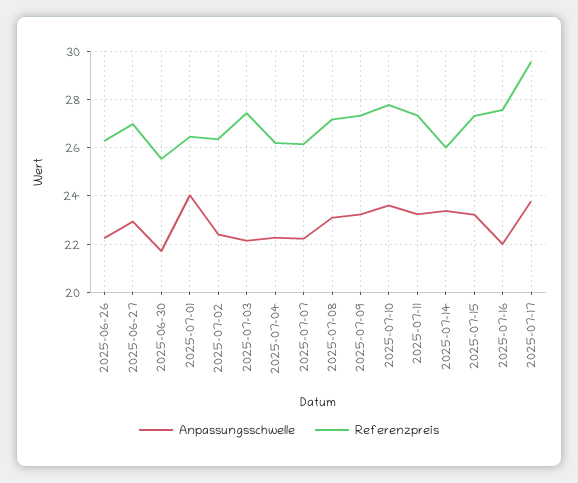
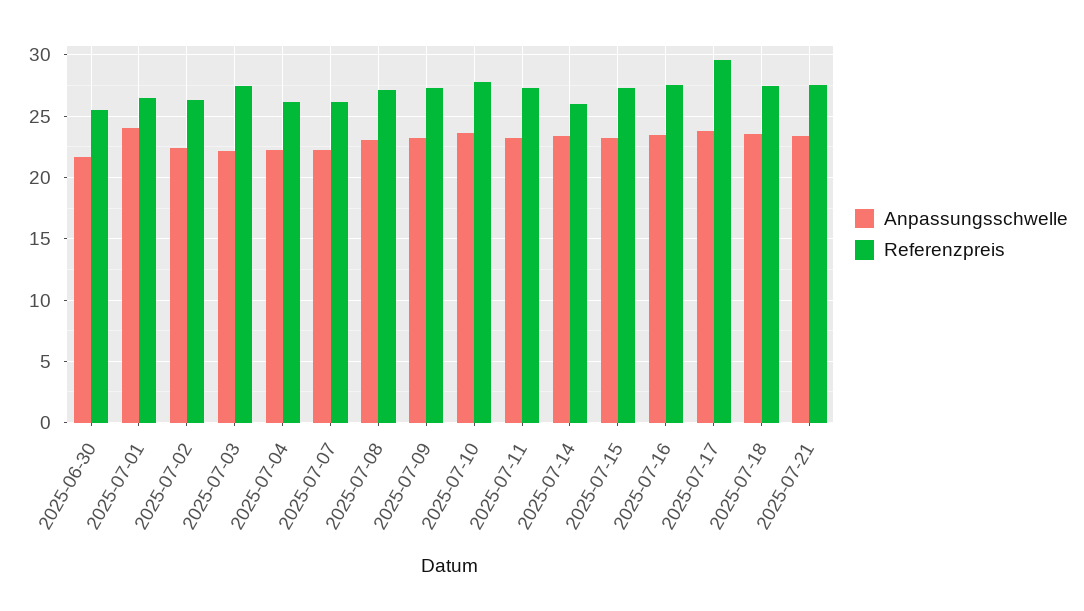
Anpassungsschwelle, 2025-06-26: 22.25 -> none
Referenzpreis, 2025-06-26: 26.25 -> none
Anpassungsschwelle, 2025-06-27: 23 -> none
Referenzpreis, 2025-06-27: 27 -> none
Anpassungsschwelle, 2025-07-16: 22 -> 23.5
Anpassungsschwelle, 2025-07-18: none -> 23.5
Referenzpreis, 2025-07-18: none -> 27.5
Anpassungsschwelle, 2025-07-21: none -> 23.5
Referenzpreis, 2025-07-21: none -> 27.5

